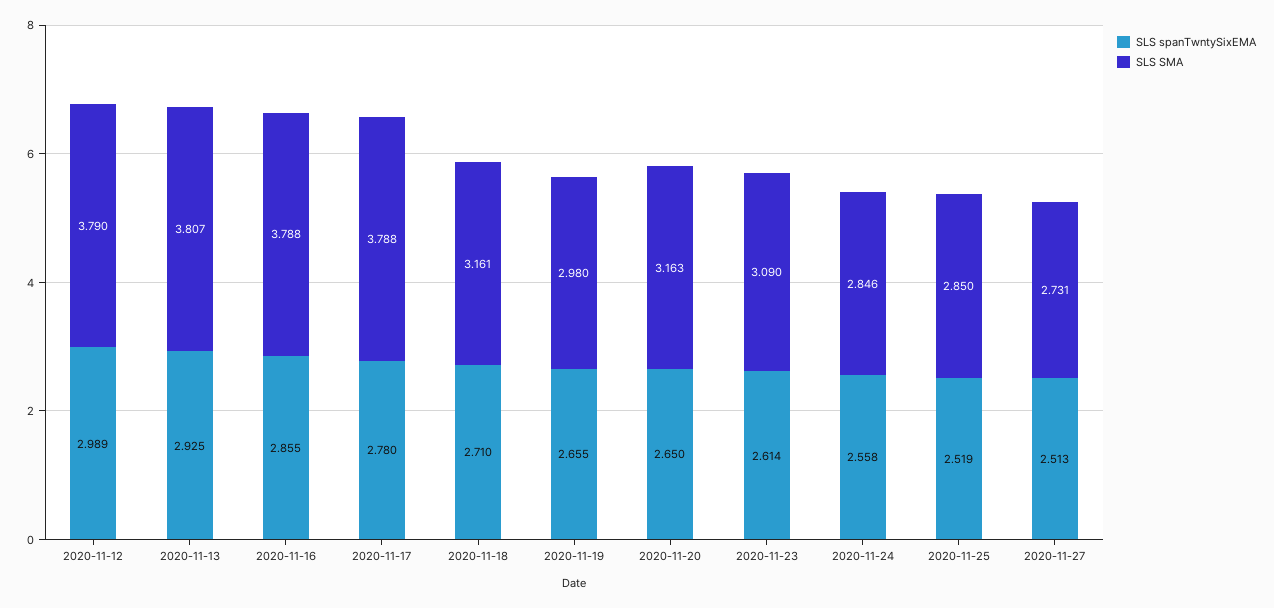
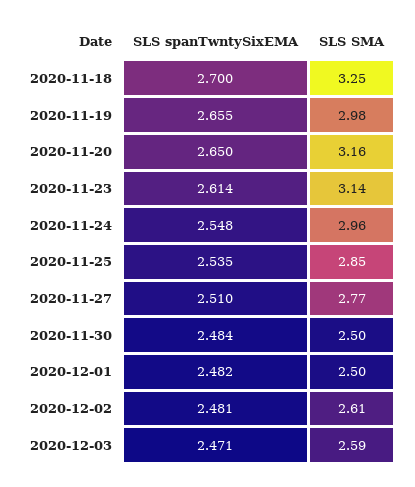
SLS spanTwntySixEMA, 2020-11-12: 2.989 -> none
SLS SMA, 2020-11-12: 3.79 -> none
SLS spanTwntySixEMA, 2020-11-13: 2.925 -> none
SLS SMA, 2020-11-13: 3.807 -> none
SLS spanTwntySixEMA, 2020-11-16: 2.855 -> none
SLS SMA, 2020-11-16: 3.788 -> none
SLS spanTwntySixEMA, 2020-11-17: 2.78 -> none
SLS SMA, 2020-11-17: 3.788 -> none
SLS spanTwntySixEMA, 2020-11-18: 2.71 -> 2.7
SLS SMA, 2020-11-18: 3.161 -> 3.25
SLS SMA, 2020-11-23: 3.09 -> 3.14
SLS spanTwntySixEMA, 2020-11-24: 2.558 -> 2.548
SLS SMA, 2020-11-24: 2.846 -> 2.96
SLS spanTwntySixEMA, 2020-11-25: 2.519 -> 2.535
SLS spanTwntySixEMA, 2020-11-27: 2.513 -> 2.51
SLS SMA, 2020-11-27: 2.731 -> 2.77
SLS spanTwntySixEMA, 2020-11-30: none -> 2.484
SLS SMA, 2020-11-30: none -> 2.5
SLS spanTwntySixEMA, 2020-12-01: none -> 2.482
SLS SMA, 2020-12-01: none -> 2.5
SLS spanTwntySixEMA, 2020-12-02: none -> 2.481
SLS SMA, 2020-12-02: none -> 2.61
SLS spanTwntySixEMA, 2020-12-03: none -> 2.471
SLS SMA, 2020-12-03: none -> 2.59

